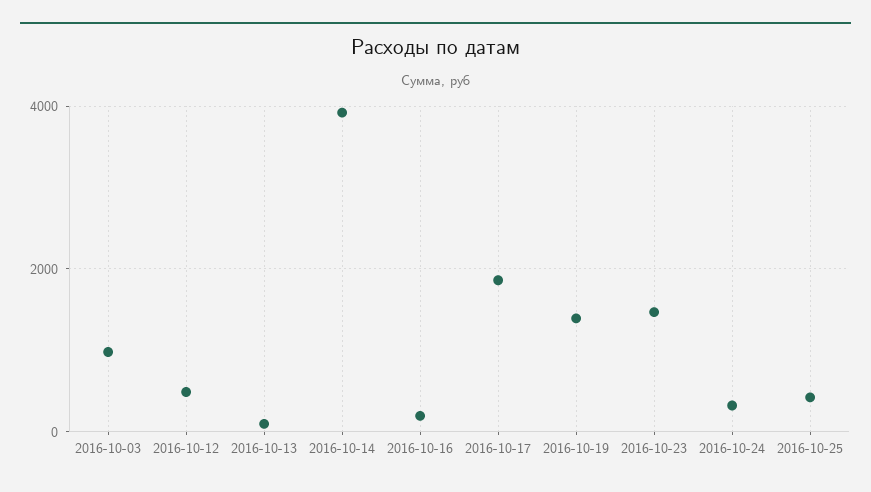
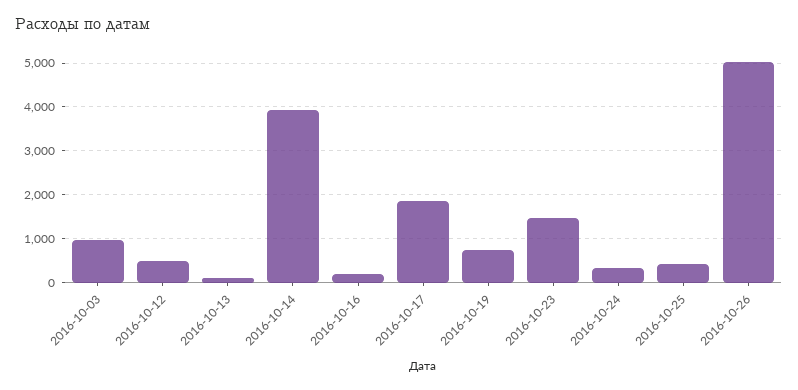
2016-10-19: 1400 -> 800
2016-10-26: none -> 5000

